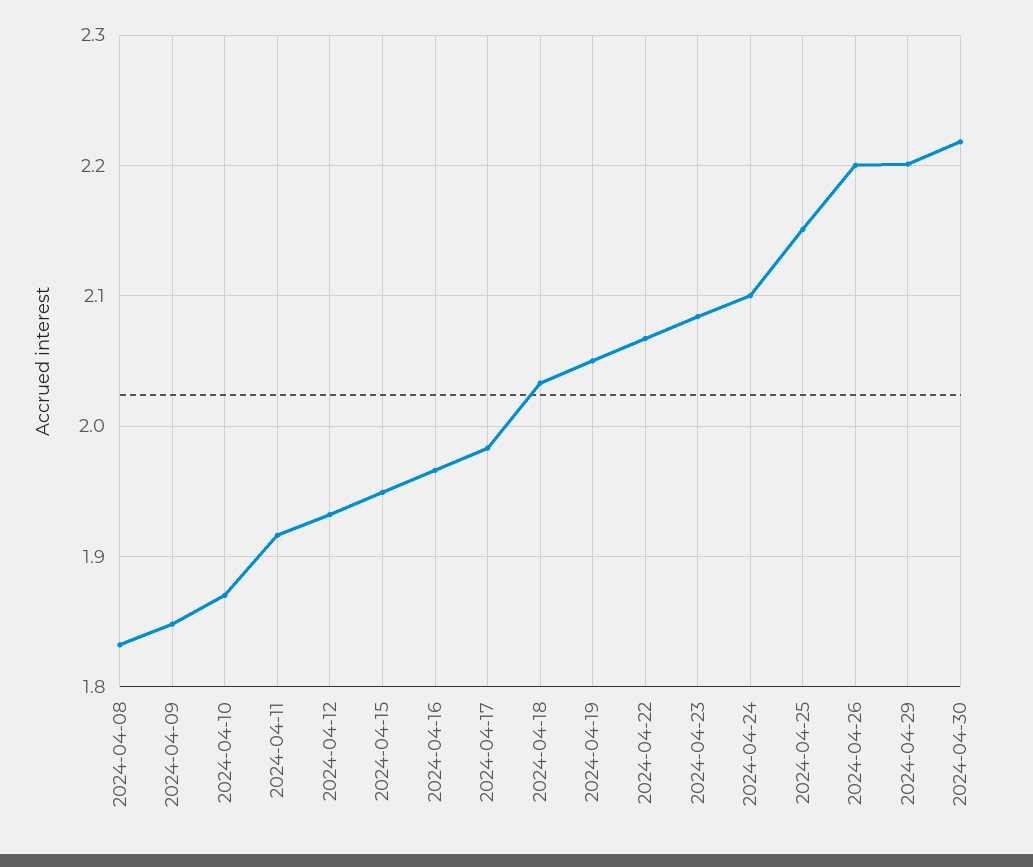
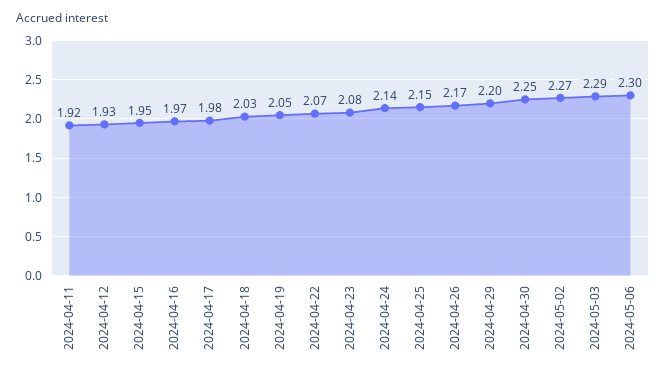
2024-04-08: 1.83 -> none
2024-04-09: 1.85 -> none
2024-04-10: 1.87 -> none
2024-04-24: 2.1 -> 2.14
2024-04-26: 2.2 -> 2.17
2024-04-30: 2.22 -> 2.25
2024-05-02: none -> 2.27
2024-05-03: none -> 2.29
2024-05-06: none -> 2.3

